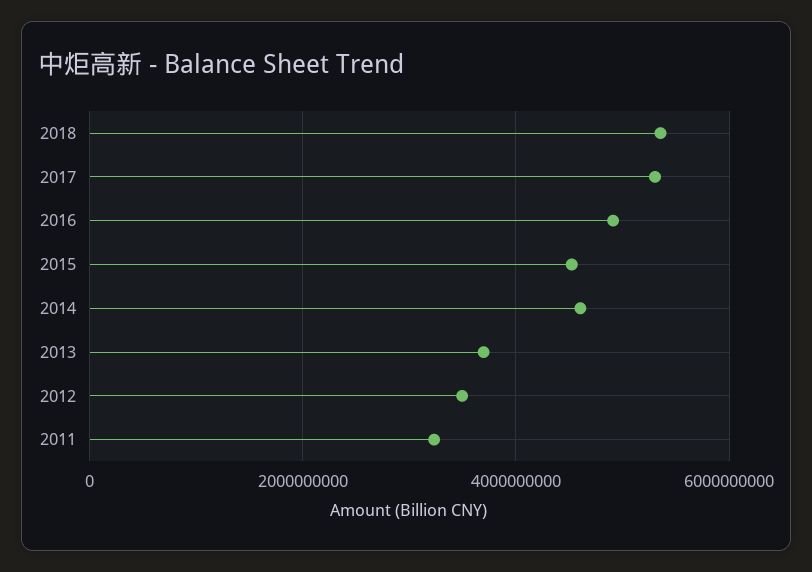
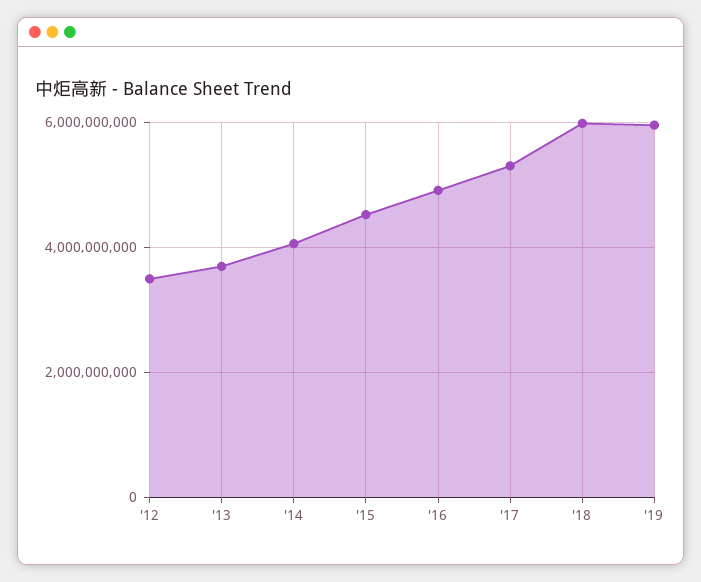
2018: 5400000000 -> 6000000000
2014: 4600000000 -> 4000000000
2011: 3200000000 -> none
'19: none -> 6000000000

